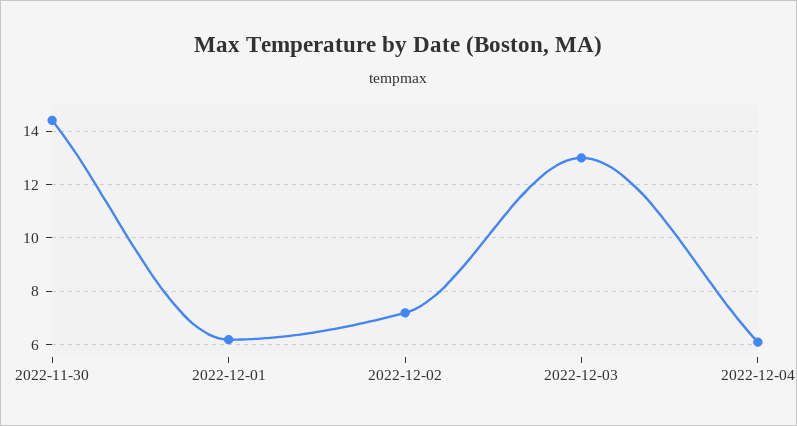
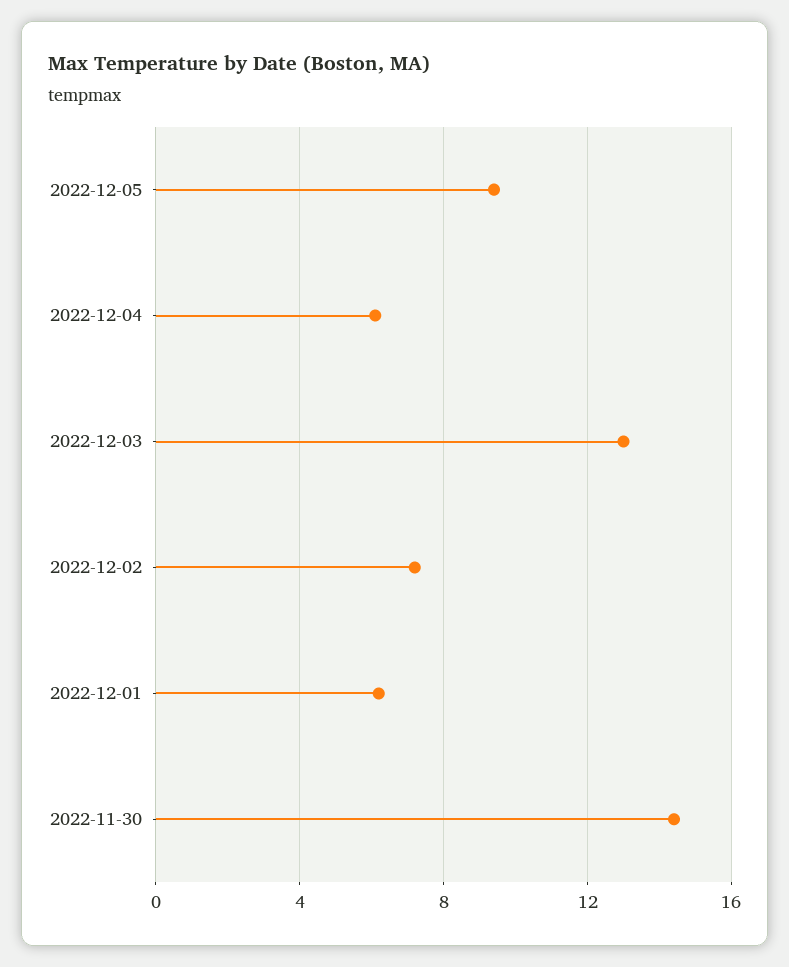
2022-12-05: none -> 9.5

